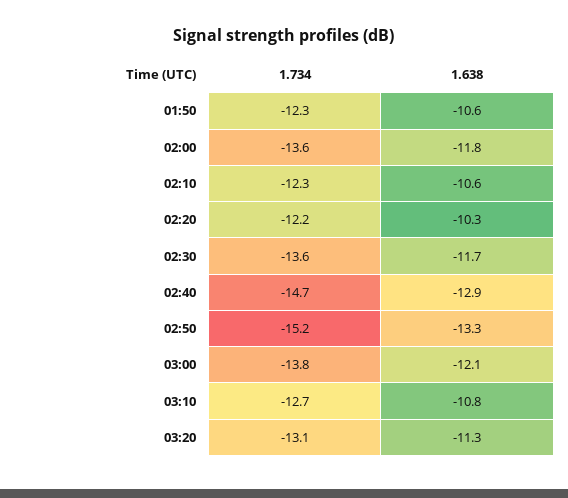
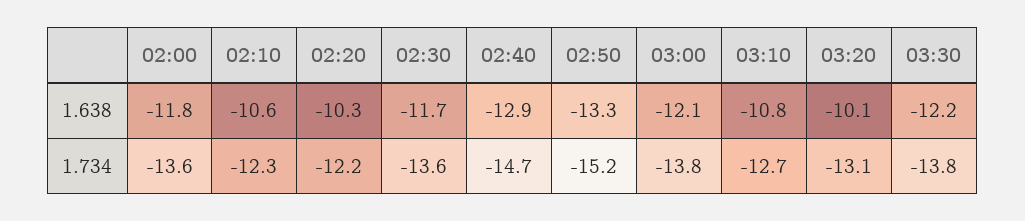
1.734, 01:50: -12.3 -> none
1.638, 01:50: -10.6 -> none
1.638, 03:20: -11.3 -> -10.1
1.638, 03:30: none -> -12.2
1.734, 03:30: none -> -13.8

